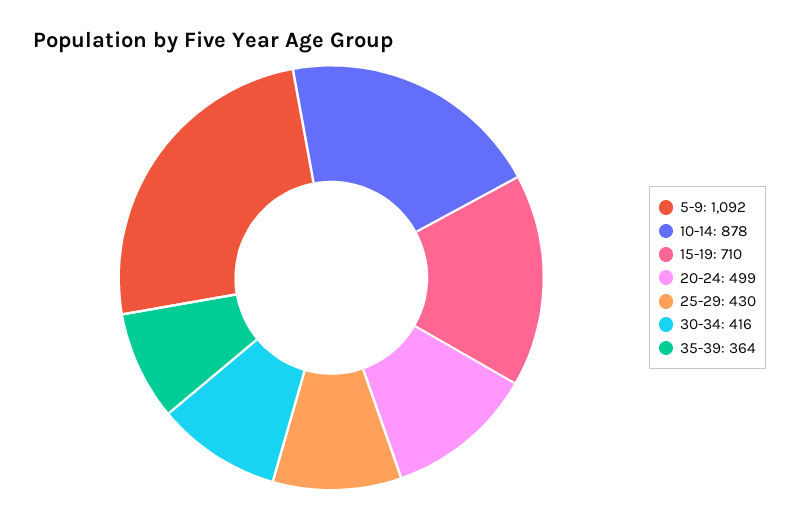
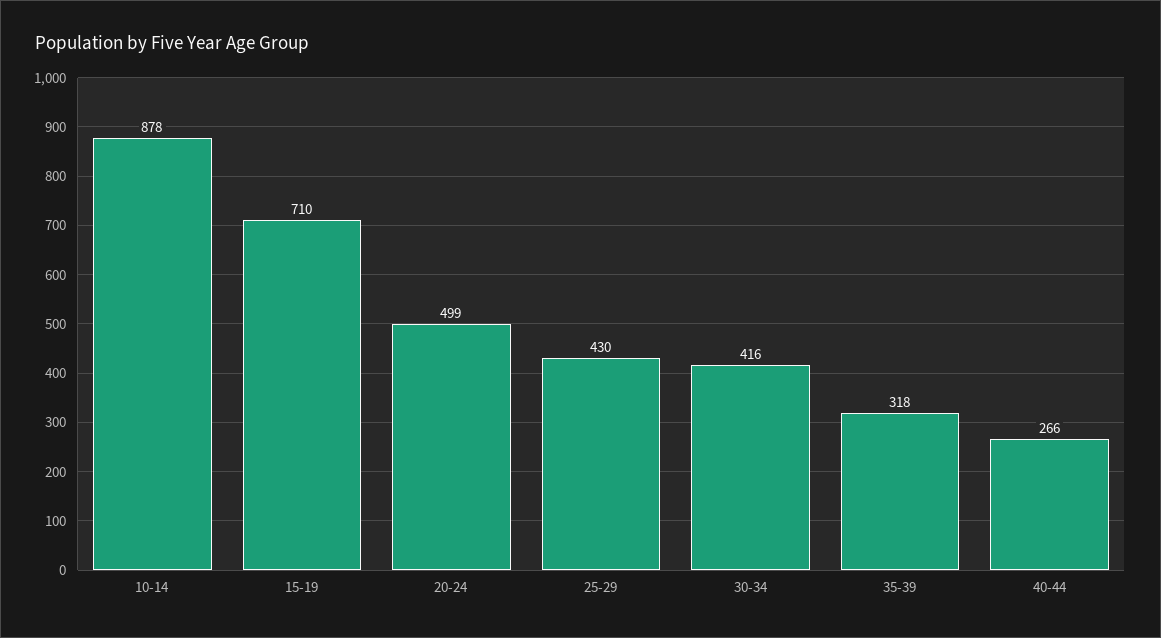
5-9: 1092 -> none
35-39: 364 -> 318
40-44: none -> 266

